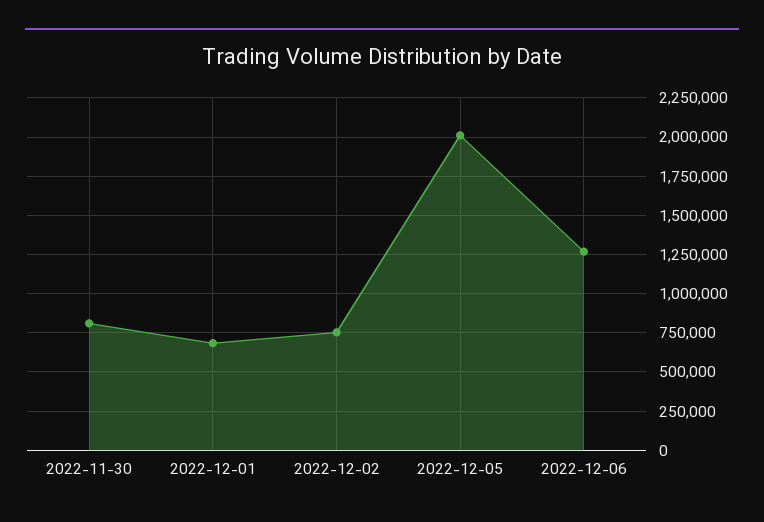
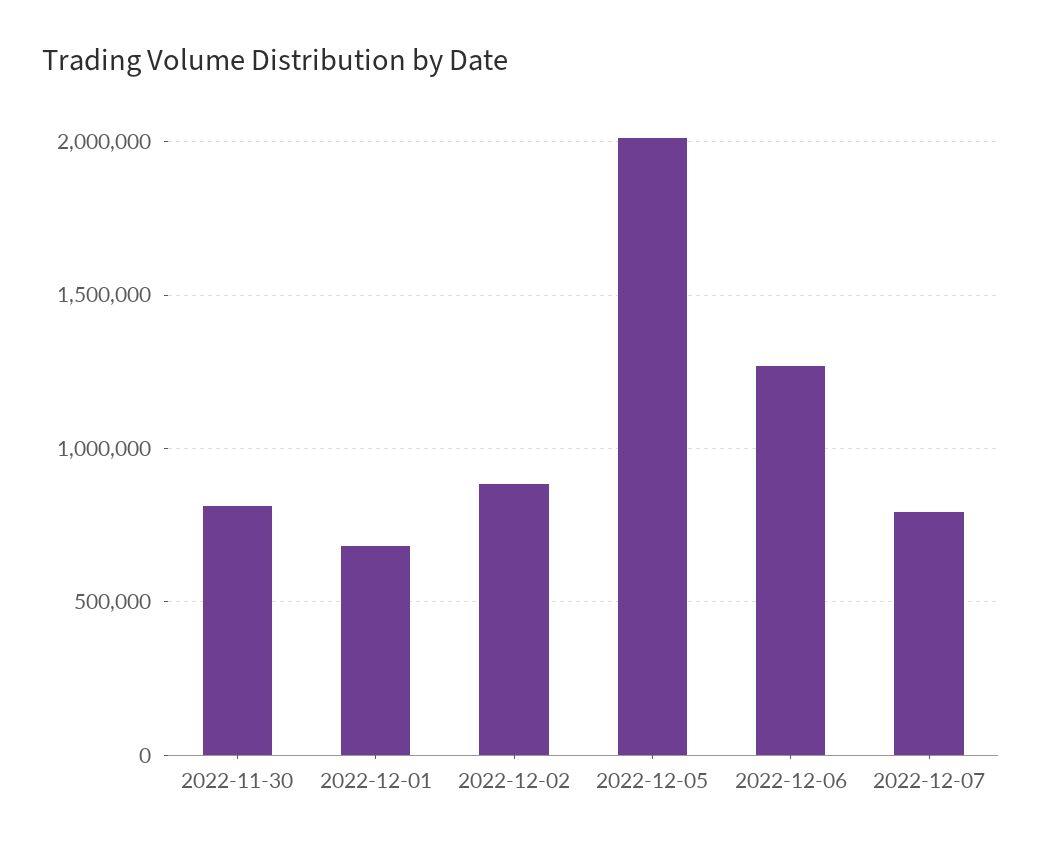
2022-12-02: 750000 -> 900000
2022-12-07: none -> 800000

